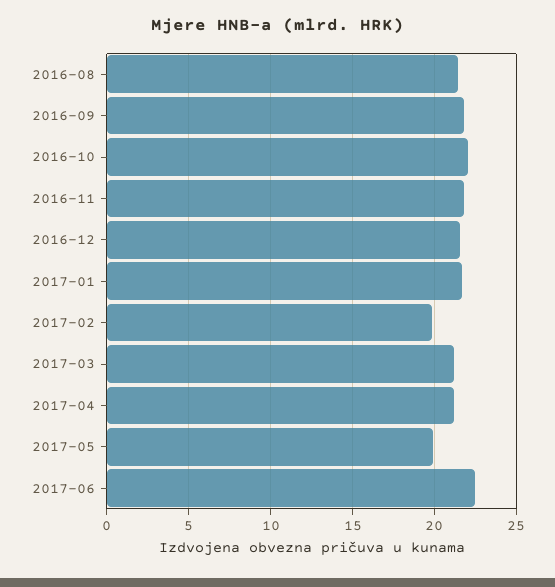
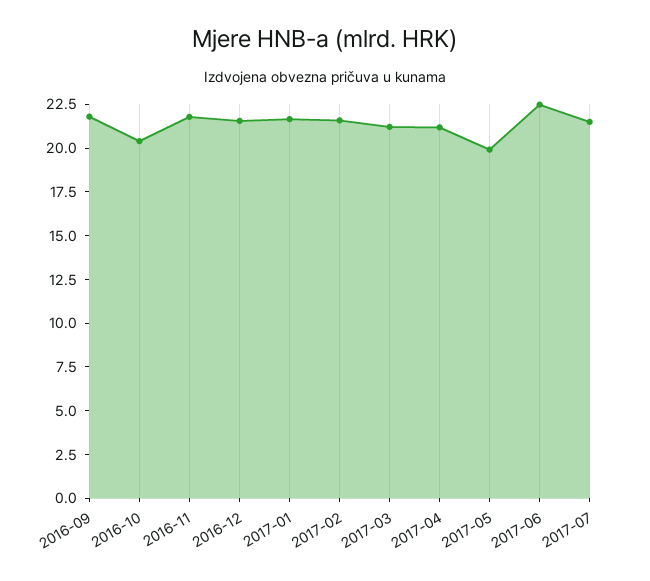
2016-08: 21.5 -> none
2016-10: 22 -> 20.5
2017-02: 20 -> 21.5
2017-07: none -> 21.5

